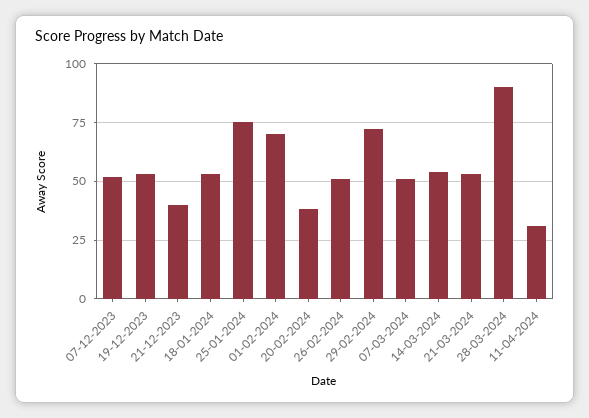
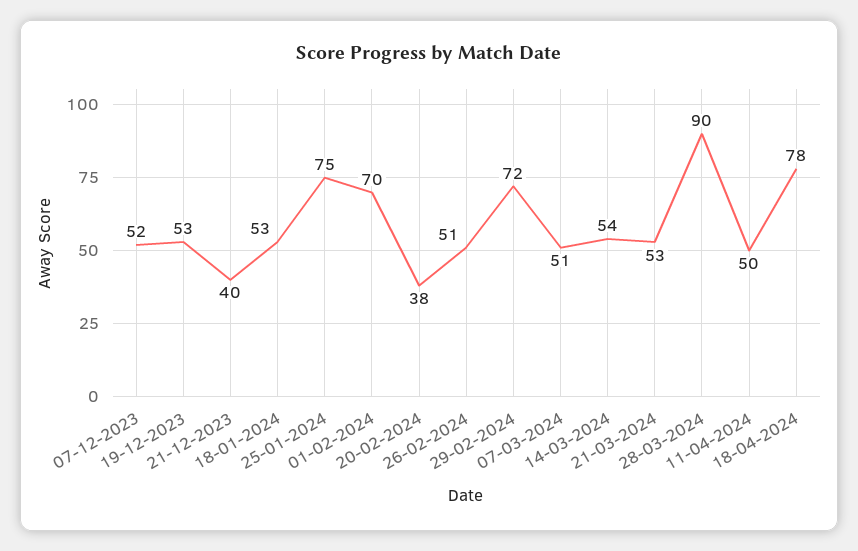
11-04-2024: 30 -> 50
18-04-2024: none -> 78

